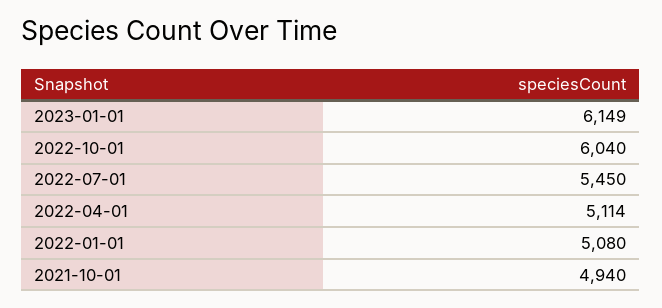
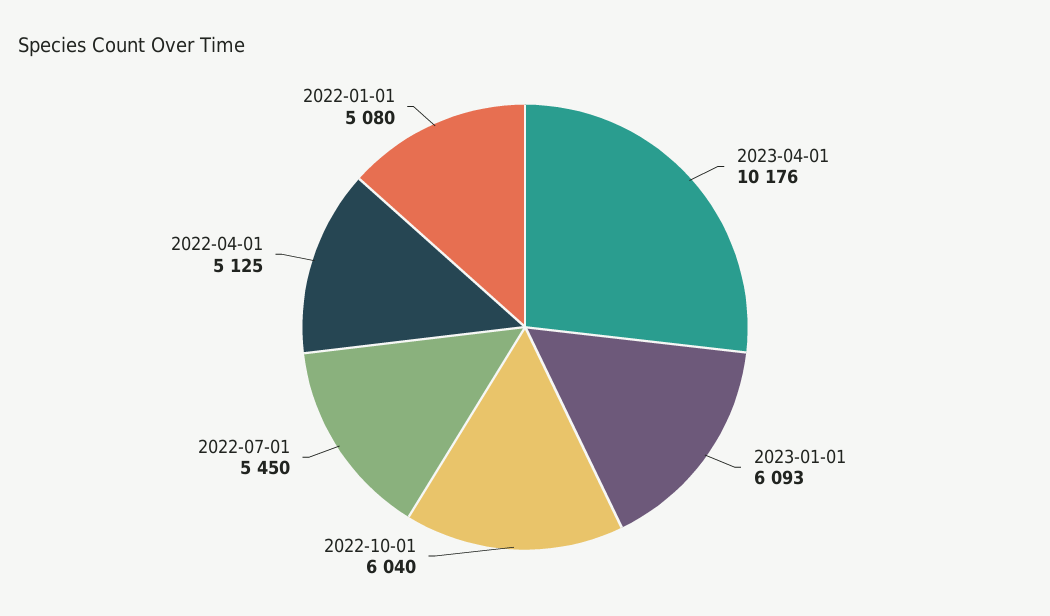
2023-01-01: 6149 -> 6093
2022-04-01: 5114 -> 5125
2021-10-01: 4940 -> none
2023-04-01: none -> 10176

